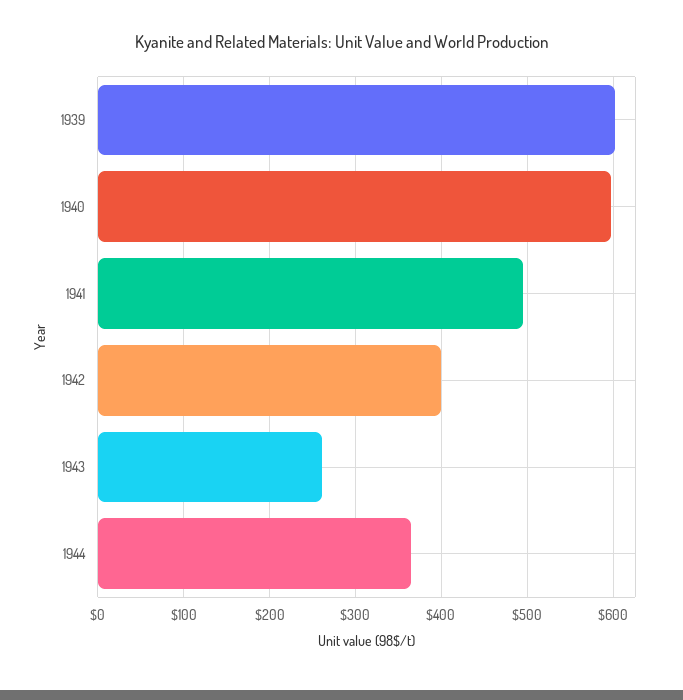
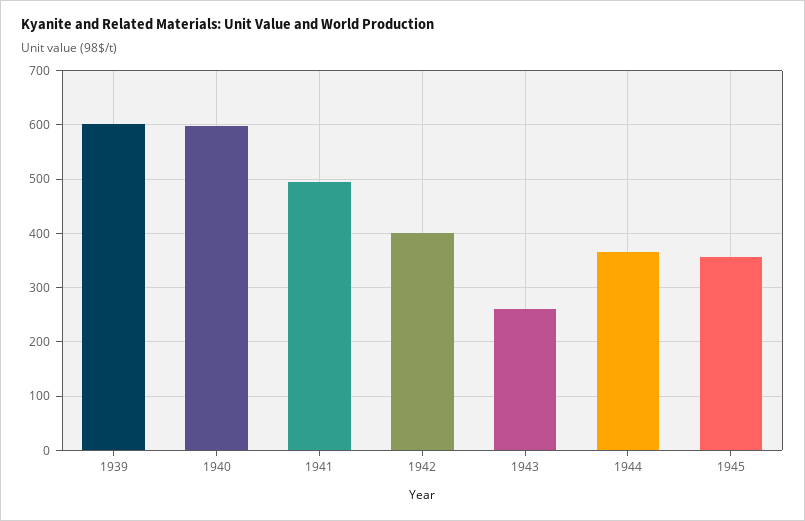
1945: none -> 360

